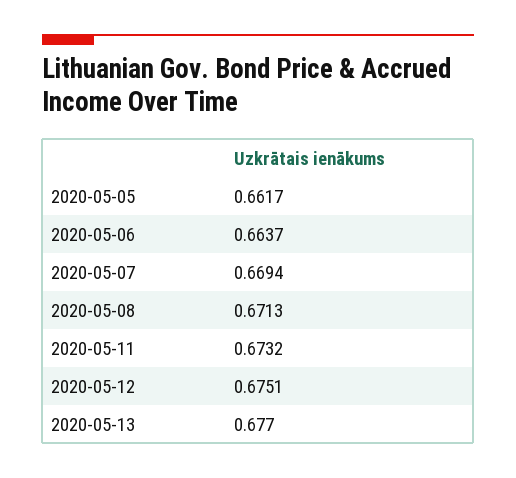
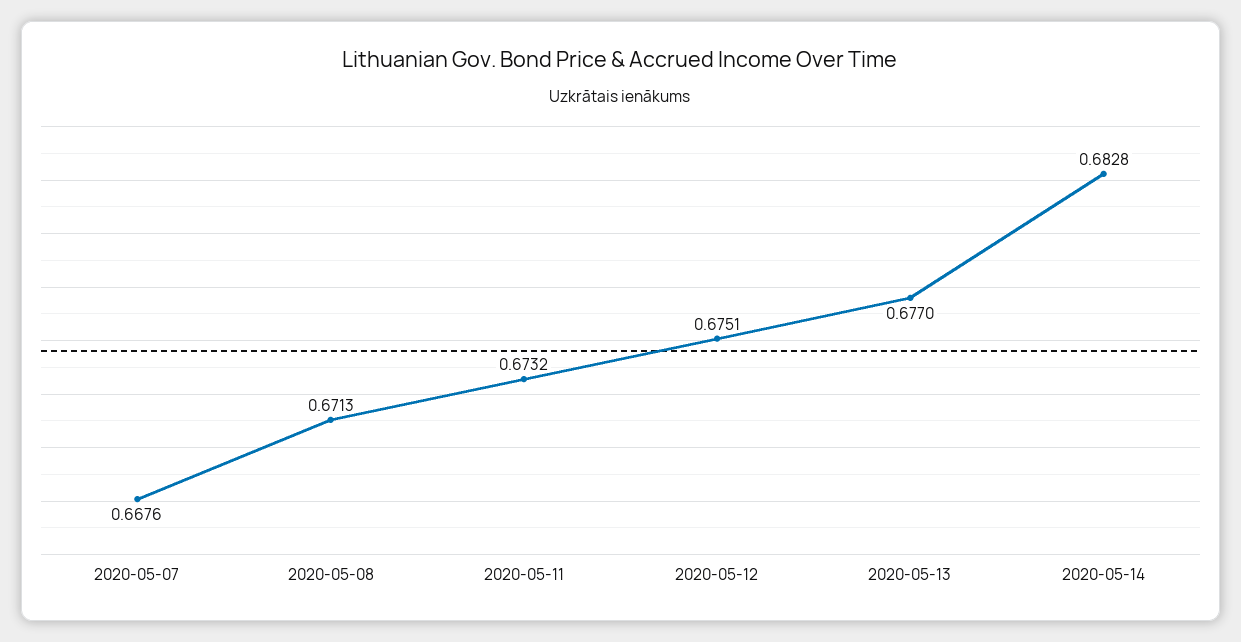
2020-05-05: 0.6617 -> none
2020-05-06: 0.6637 -> none
2020-05-07: 0.6694 -> 0.6676
2020-05-14: none -> 0.6828

